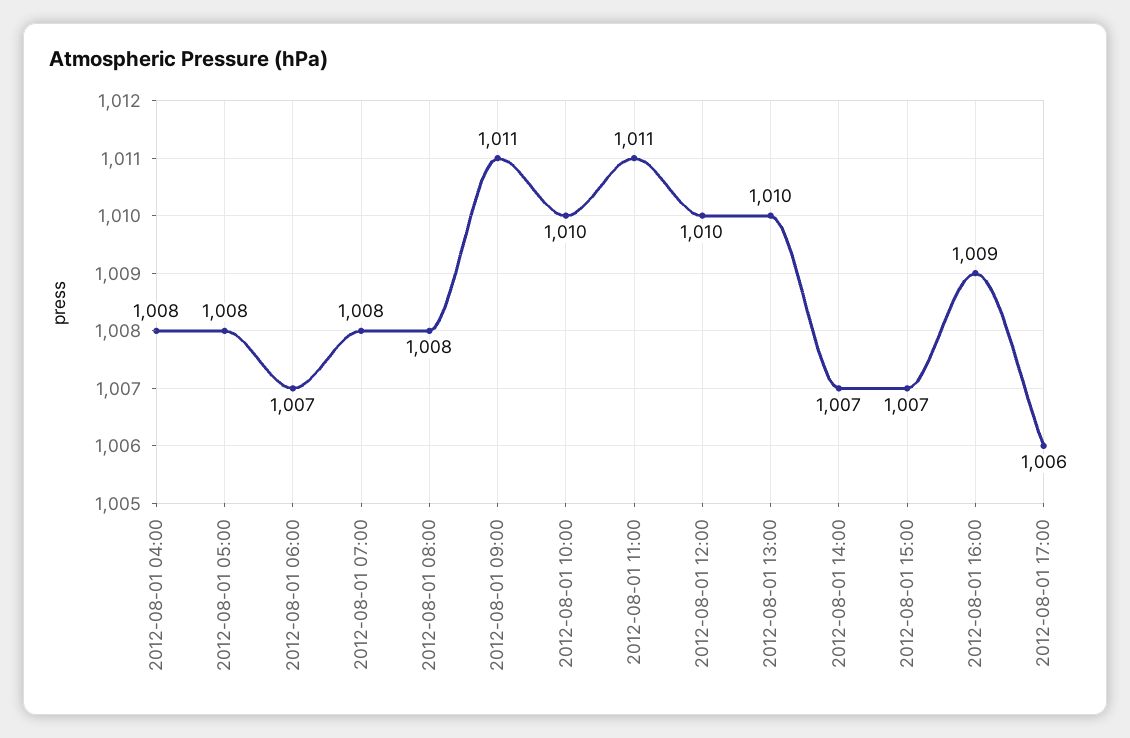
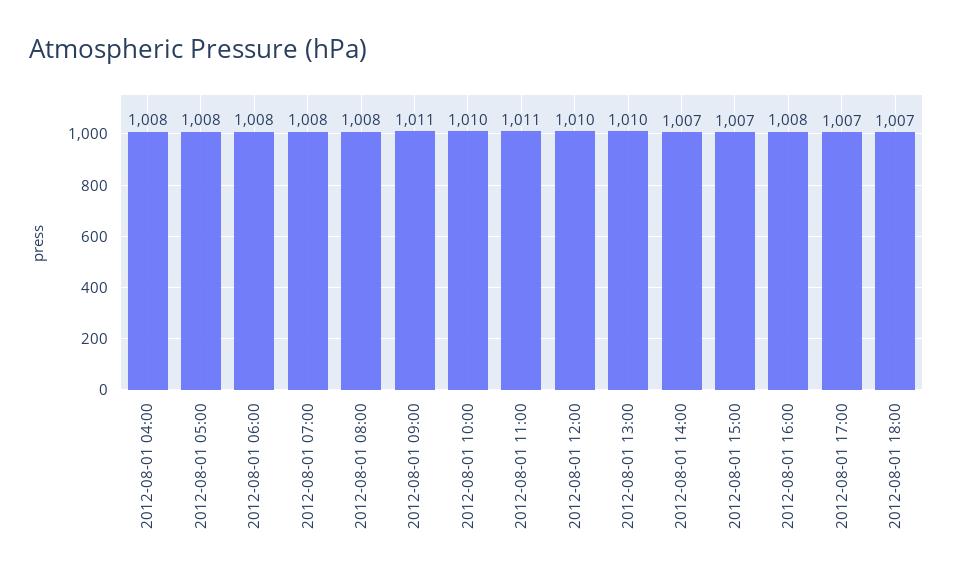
2012-08-01 06:00: 1007 -> 1008
2012-08-01 16:00: 1009 -> 1008
2012-08-01 17:00: 1006 -> 1007
2012-08-01 18:00: none -> 1007

